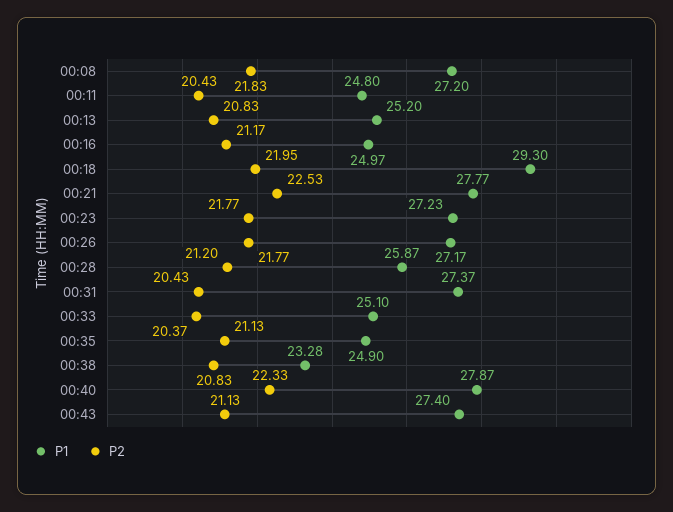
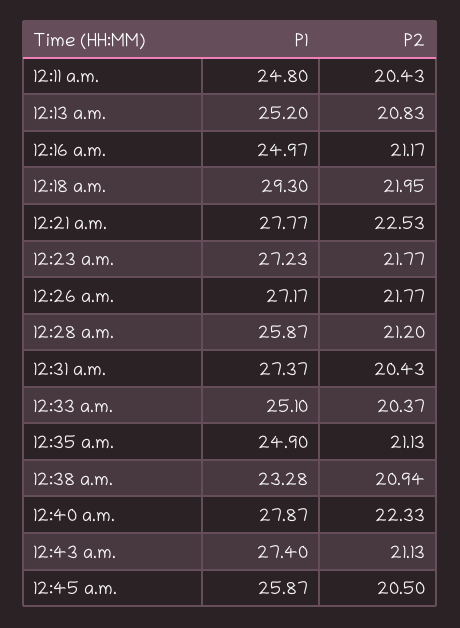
P1, 00:08: 27.2 -> none
P2, 00:08: 21.83 -> none
P2, 00:38: 20.83 -> 20.94
P1, 12:45 a.m.: none -> 25.87
P2, 12:45 a.m.: none -> 20.5

